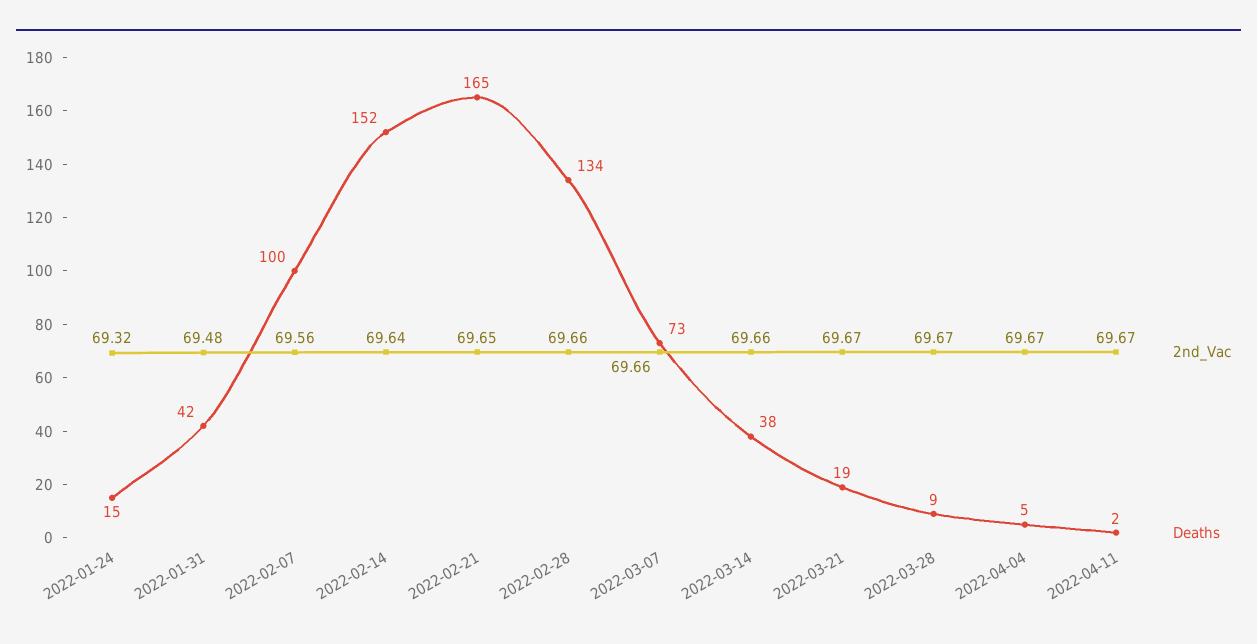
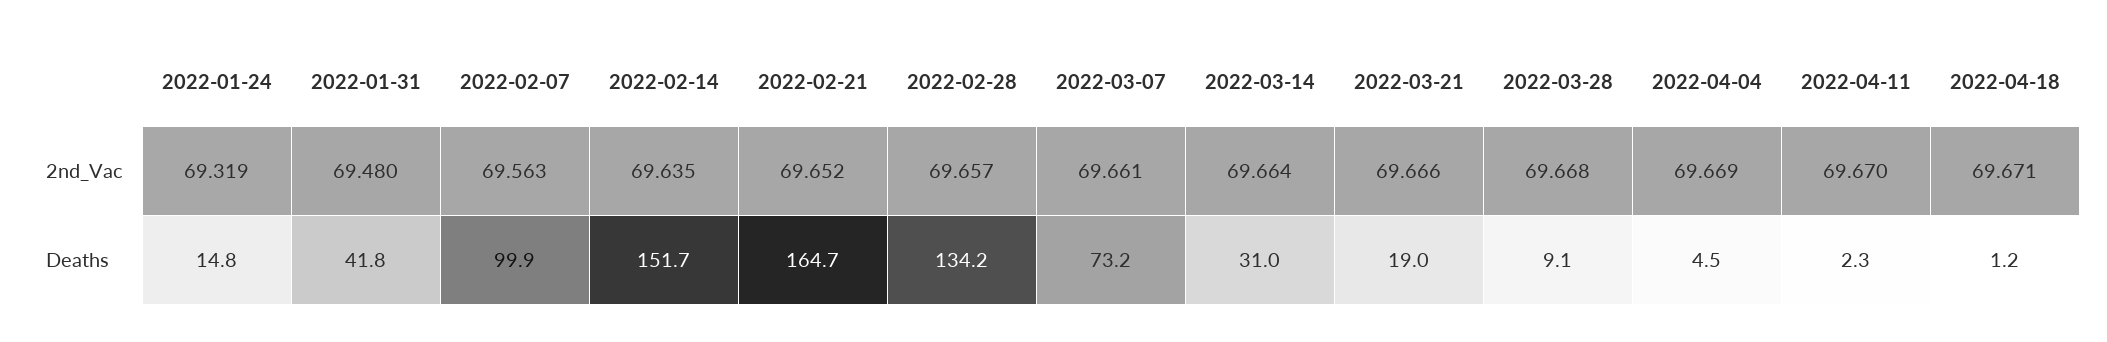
Deaths, 2022-03-14: 38 -> 31
2nd_Vac, 2022-04-18: none -> 69.671
Deaths, 2022-04-18: none -> 1.2

